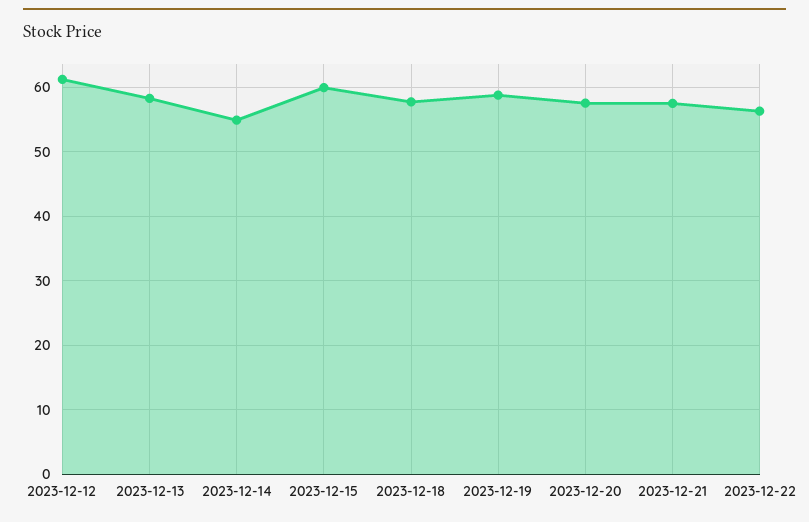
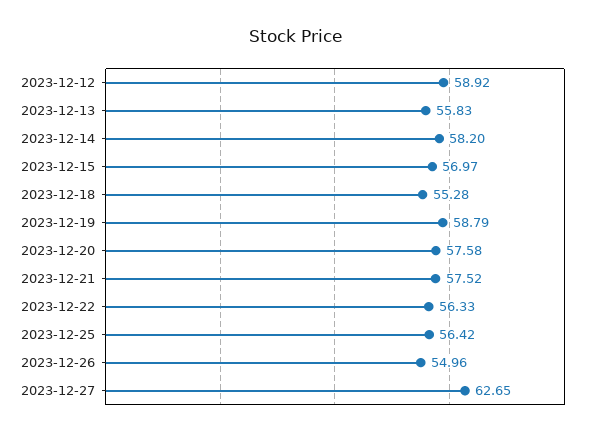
2023-12-12: 61 -> 58.92
2023-12-13: 58 -> 55.83
2023-12-14: 55 -> 58.2
2023-12-15: 60 -> 56.97
2023-12-18: 58 -> 55.28
2023-12-25: none -> 56.42
2023-12-26: none -> 54.96
2023-12-27: none -> 62.65

